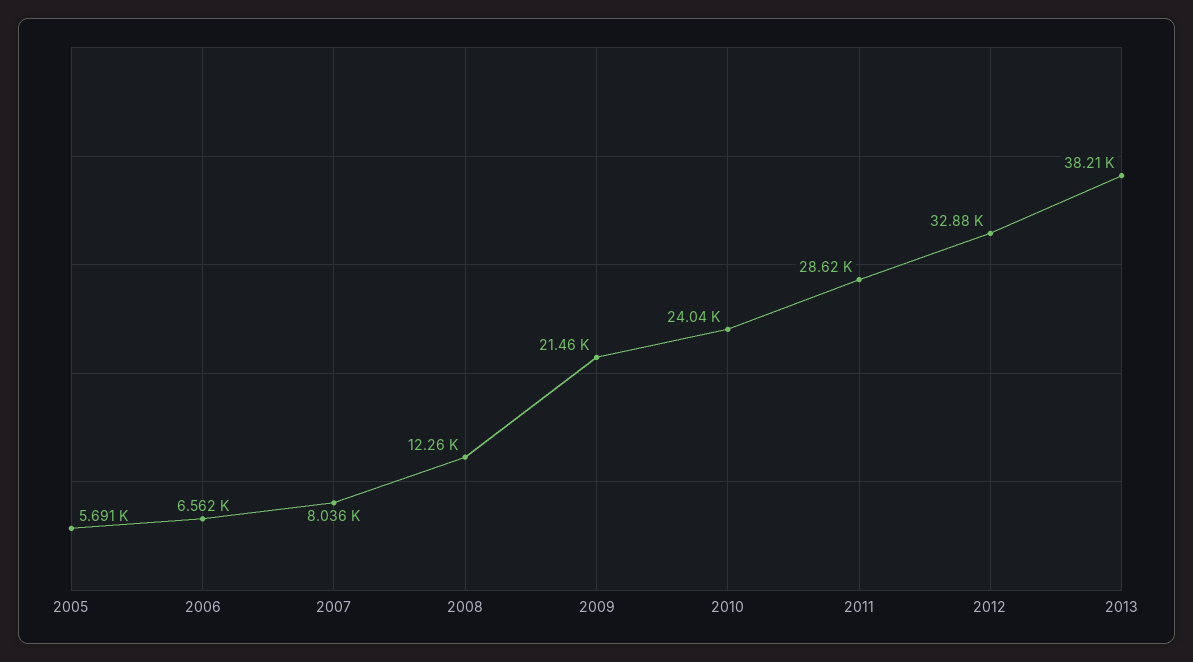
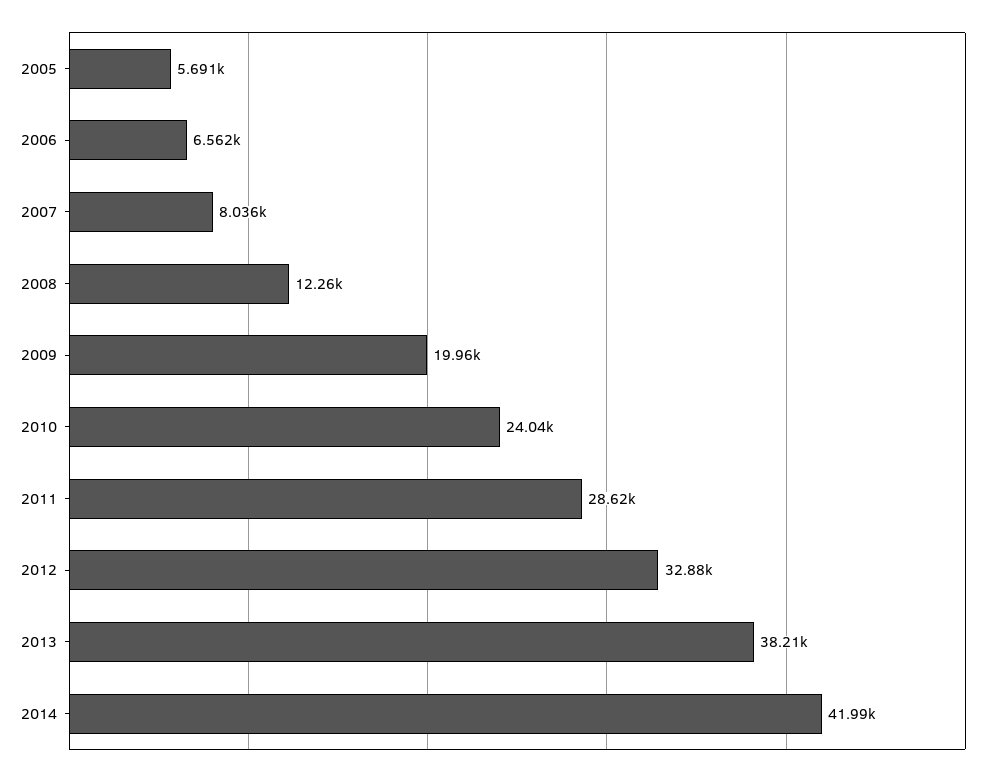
2009: 21460 -> 19960
2014: none -> 41990

